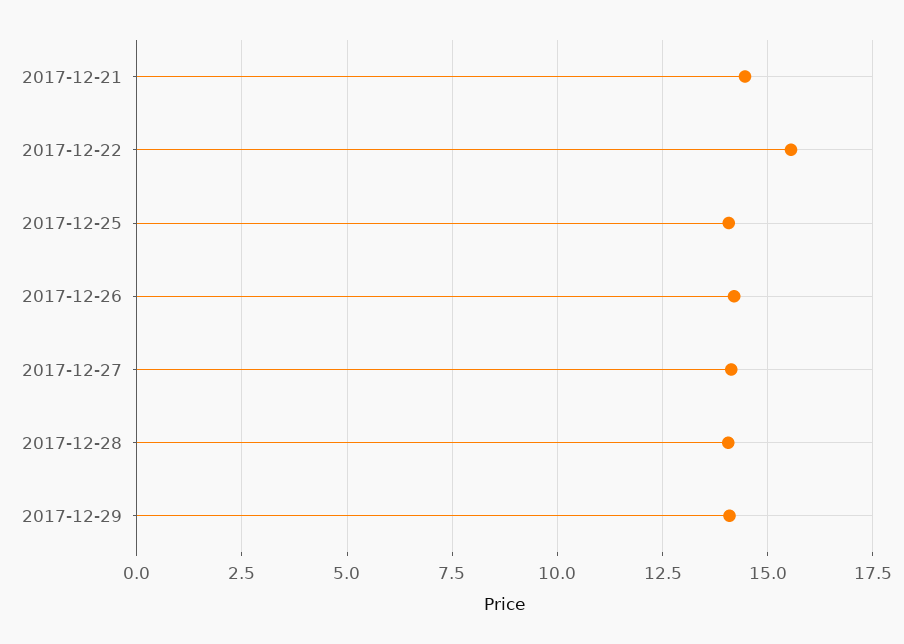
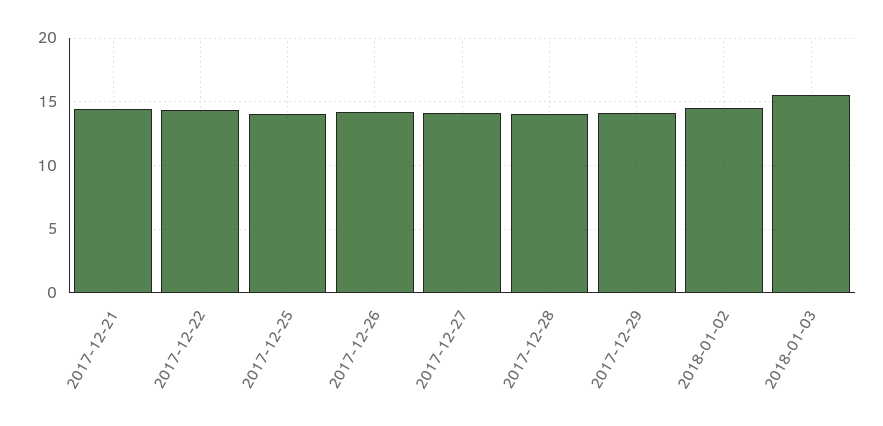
2017-12-22: 15.5 -> 14.5
2018-01-02: none -> 14.5
2018-01-03: none -> 15.5

